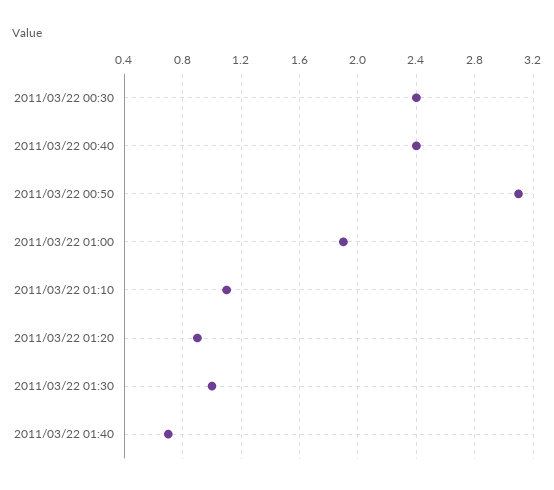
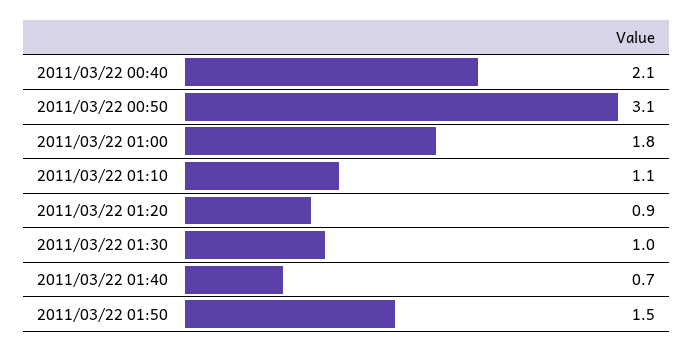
2011/03/22 00:30: 2.4 -> none
2011/03/22 00:40: 2.4 -> 2.1
2011/03/22 01:00: 1.9 -> 1.8
2011/03/22 01:50: none -> 1.5

